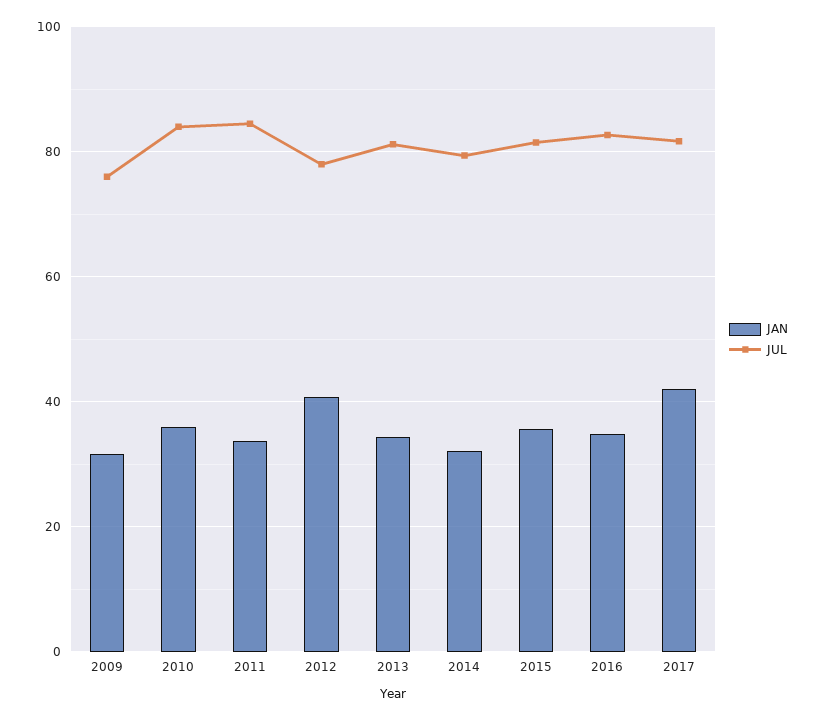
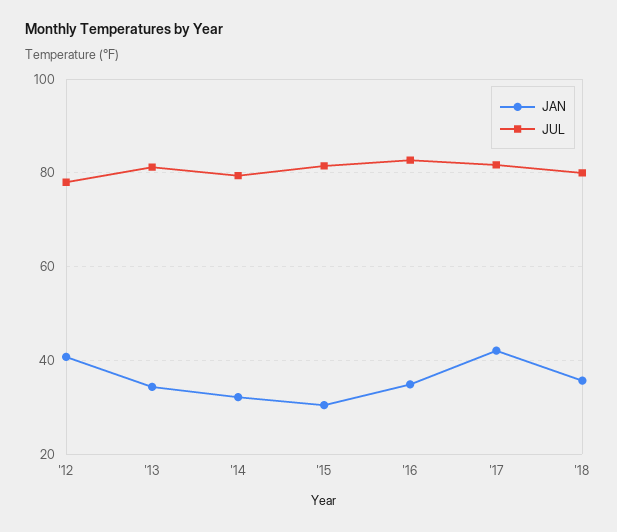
JAN, 2009: 32 -> none
JUL, 2009: 76 -> none
JAN, 2010: 36 -> none
JUL, 2010: 84 -> none
JAN, 2011: 34 -> none
JUL, 2011: 84 -> none
JAN, 2015: 36 -> 30
JAN, '18: none -> 36
JUL, '18: none -> 80

